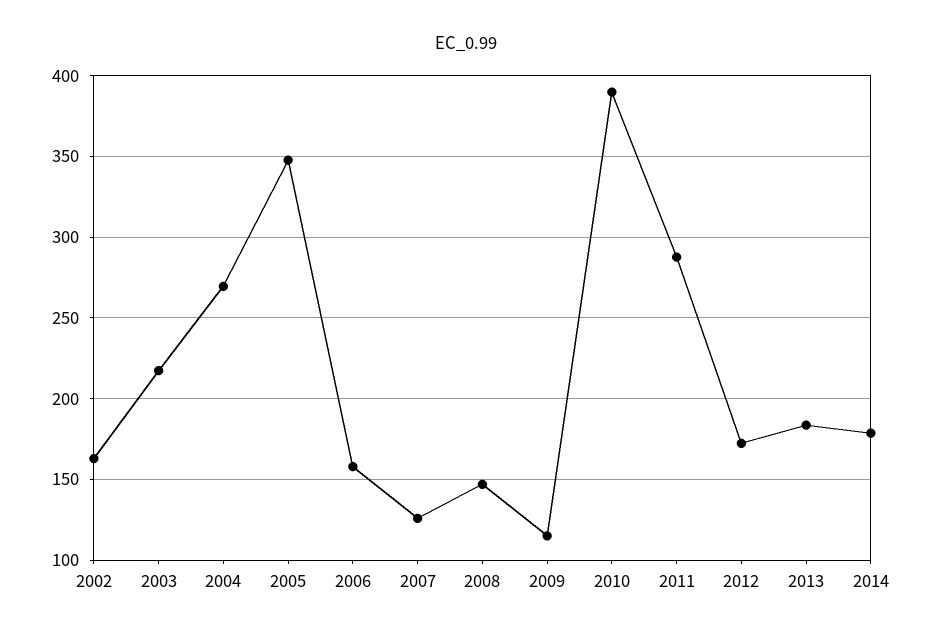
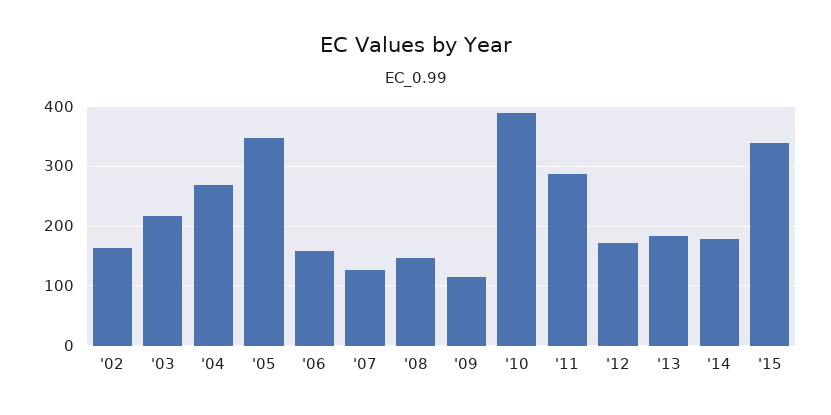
'15: none -> 340

